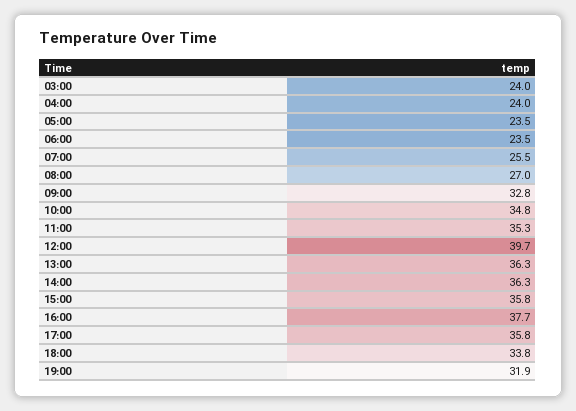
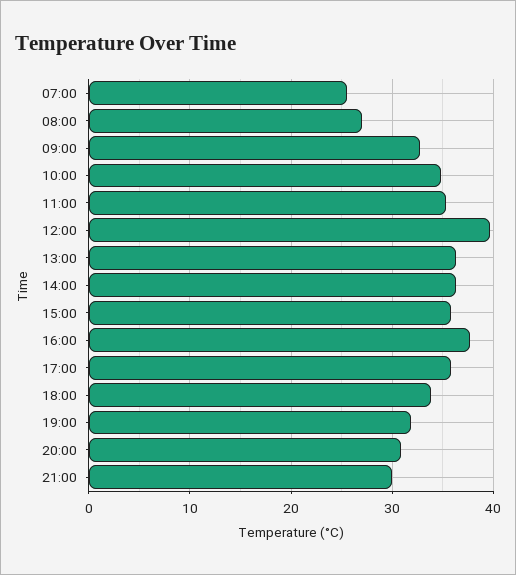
03:00: 24 -> none
04:00: 24 -> none
05:00: 23.5 -> none
06:00: 23.5 -> none
20:00: none -> 31
21:00: none -> 30

